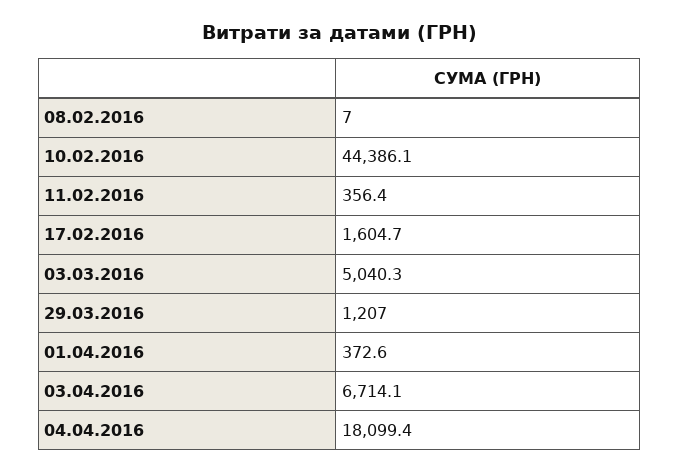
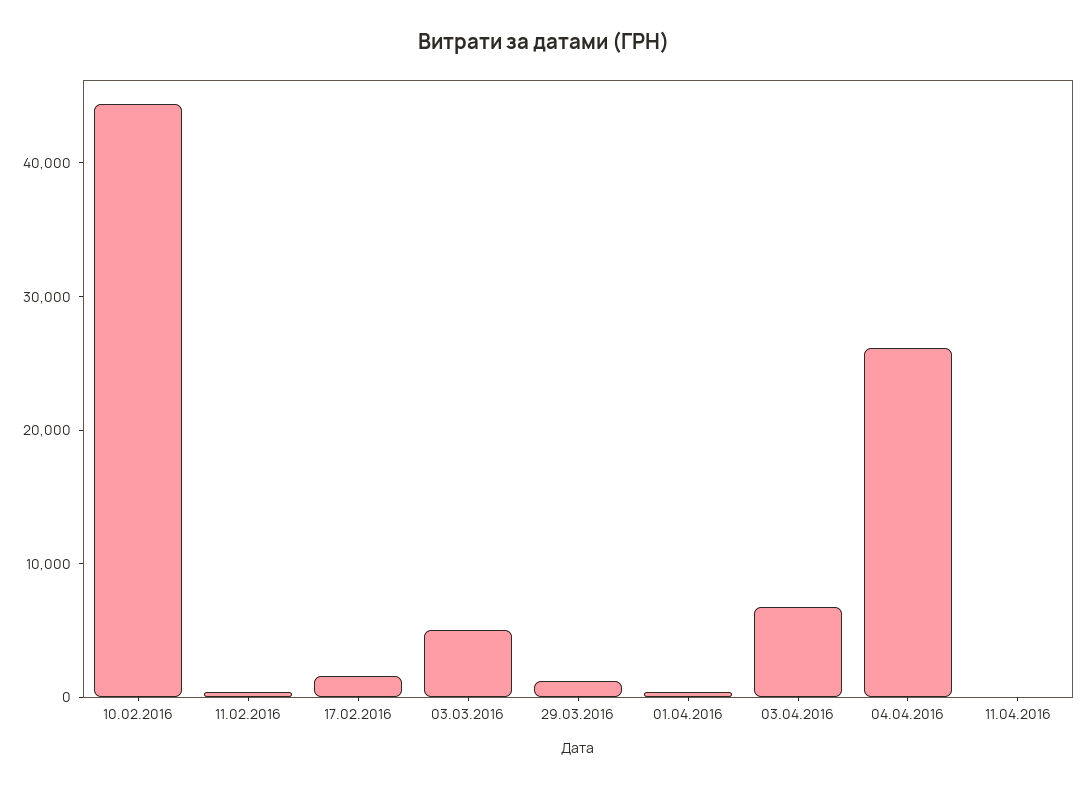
08.02.2016: 7 -> none
04.04.2016: 18099.4 -> 26000
11.04.2016: none -> 0

